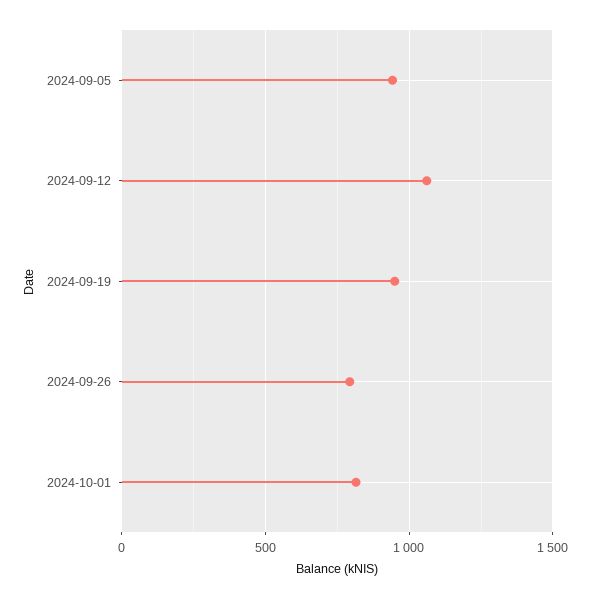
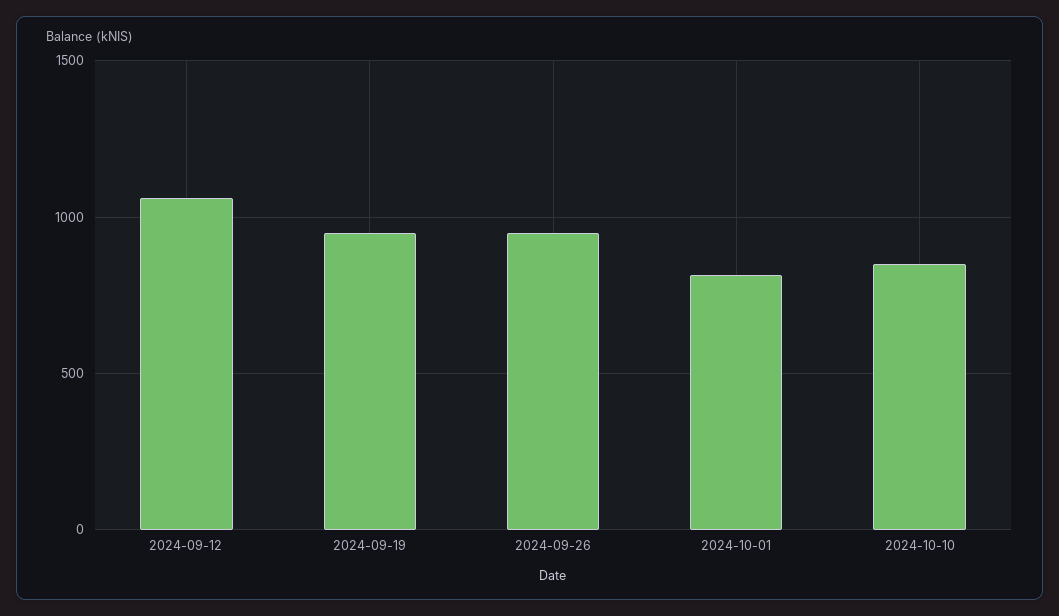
2024-09-05: 950 -> none
2024-09-26: 800 -> 950
2024-10-10: none -> 850

